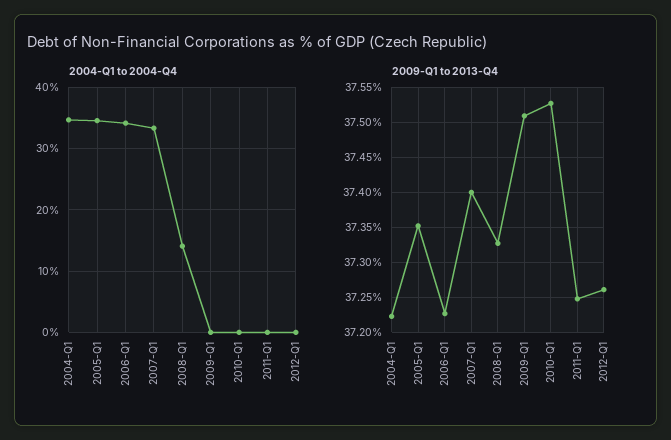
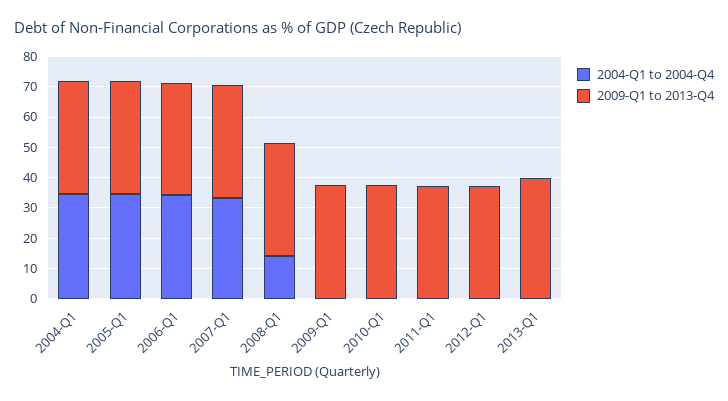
2004-Q1 to 2004-Q4, 2013-Q1: none -> 0
2009-Q1 to 2013-Q4, 2013-Q1: none -> 40

